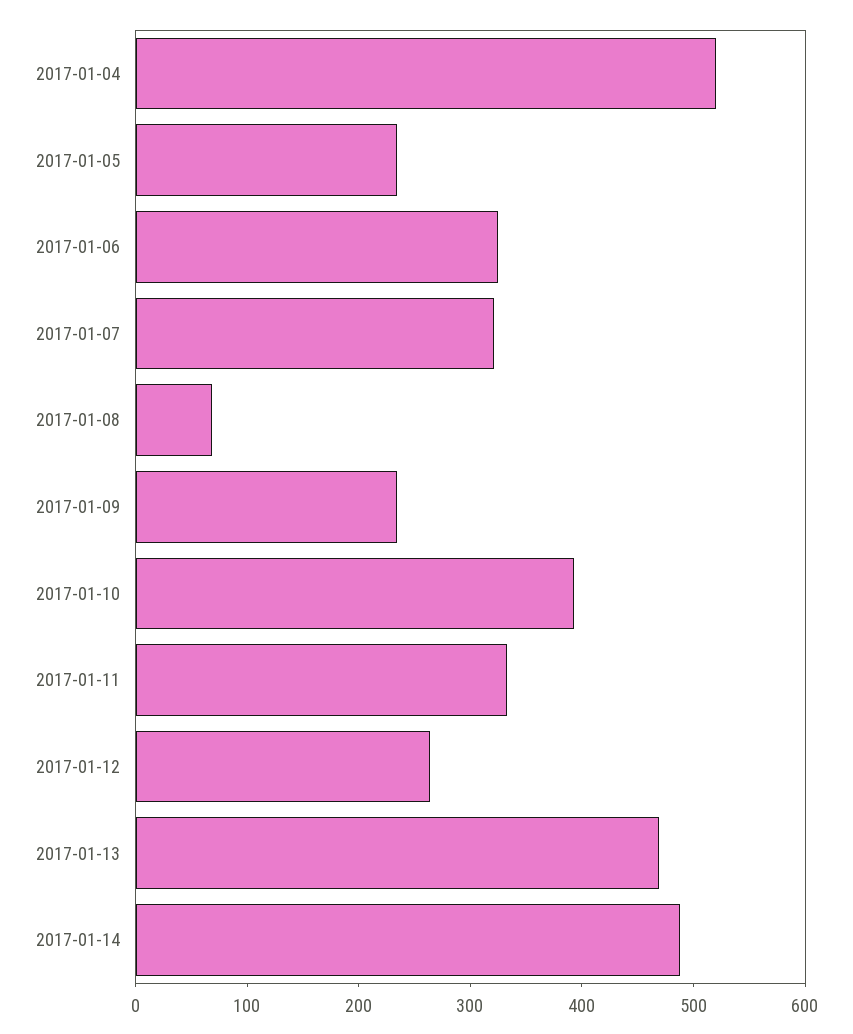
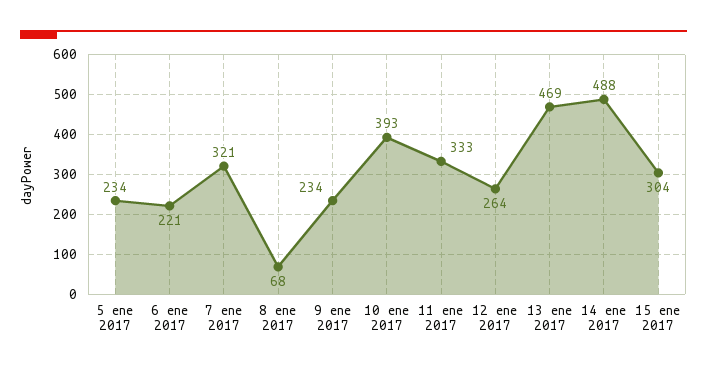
2017-01-04: 520 -> none
2017-01-06: 320 -> 221
15 ene 2017: none -> 304

